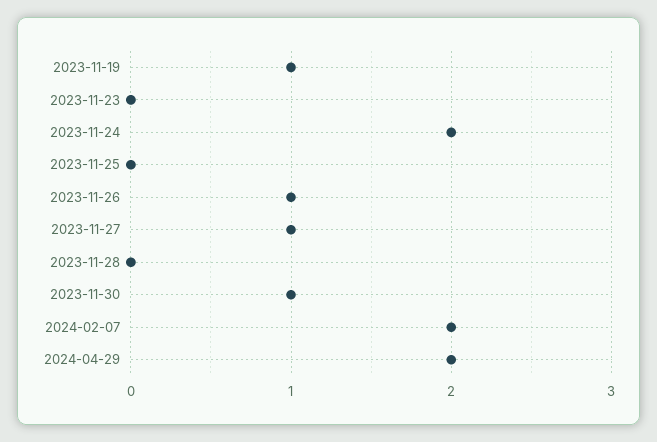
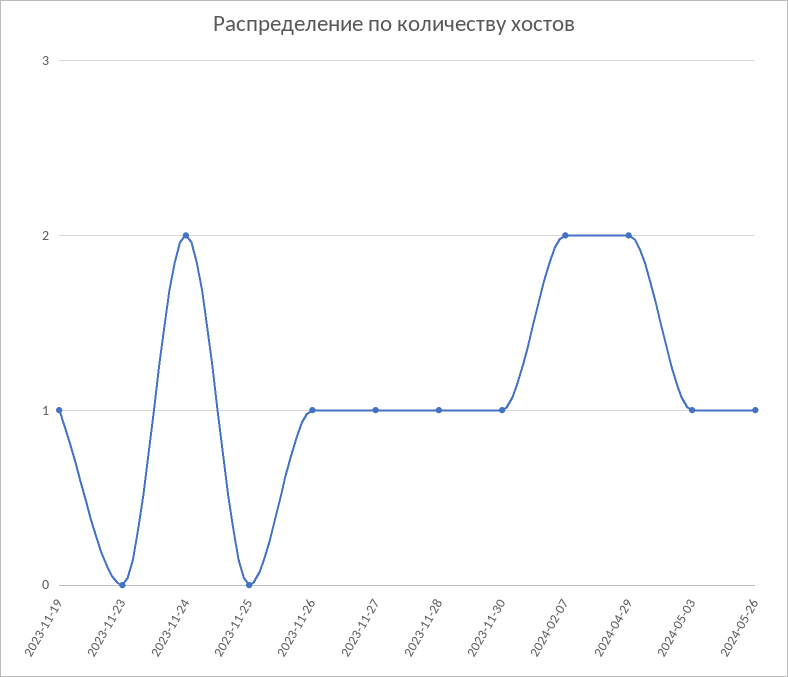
2023-11-28: 0 -> 1
2024-05-03: none -> 1
2024-05-26: none -> 1

